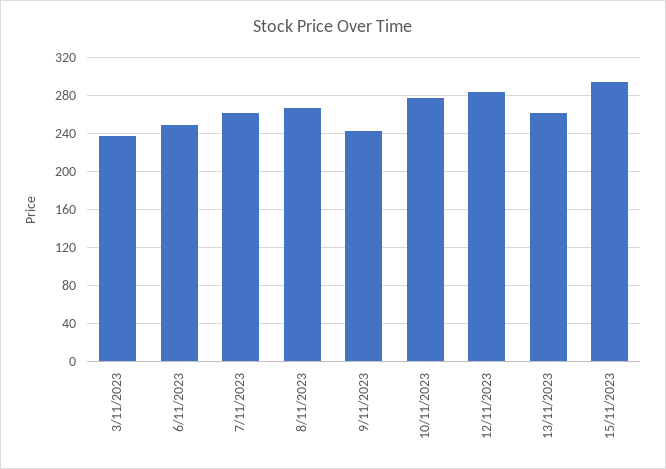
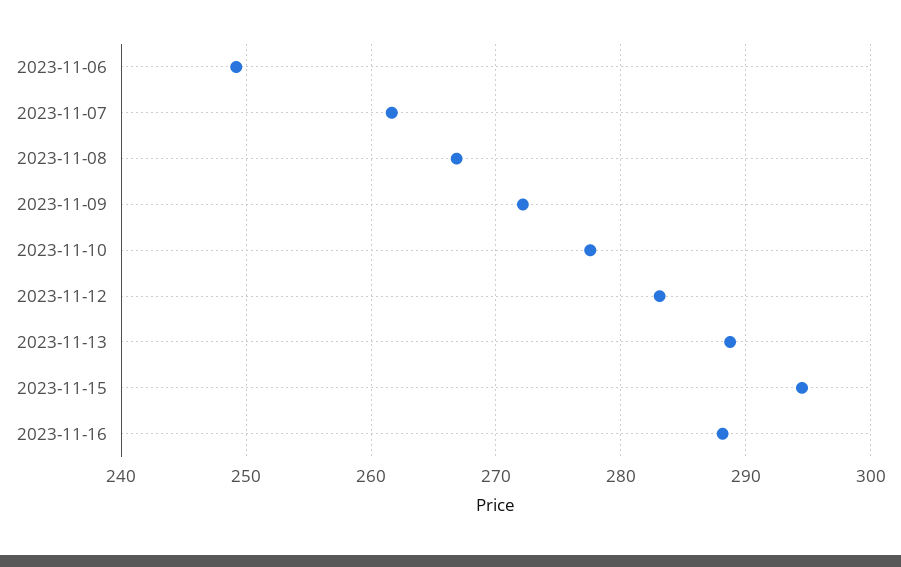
3/11/2023: 240 -> none
9/11/2023: 240 -> 272
13/11/2023: 260 -> 289
2023-11-16: none -> 288

